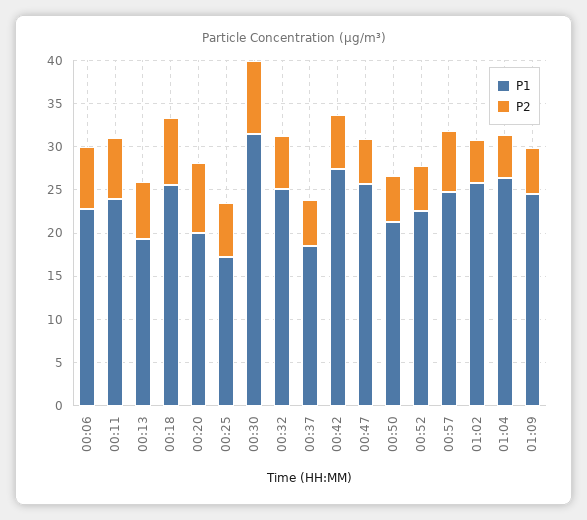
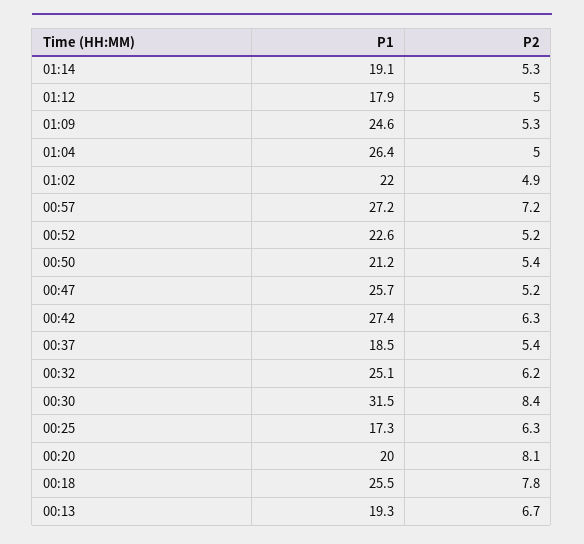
P1, 00:06: 23 -> none
P2, 00:06: 7 -> none
P1, 00:11: 24 -> none
P2, 00:11: 7 -> none
P1, 00:57: 25 -> 27.2
P1, 01:02: 26 -> 22
P1, 01:14: none -> 19.1
P2, 01:14: none -> 5.3
P1, 01:12: none -> 17.9
P2, 01:12: none -> 5

